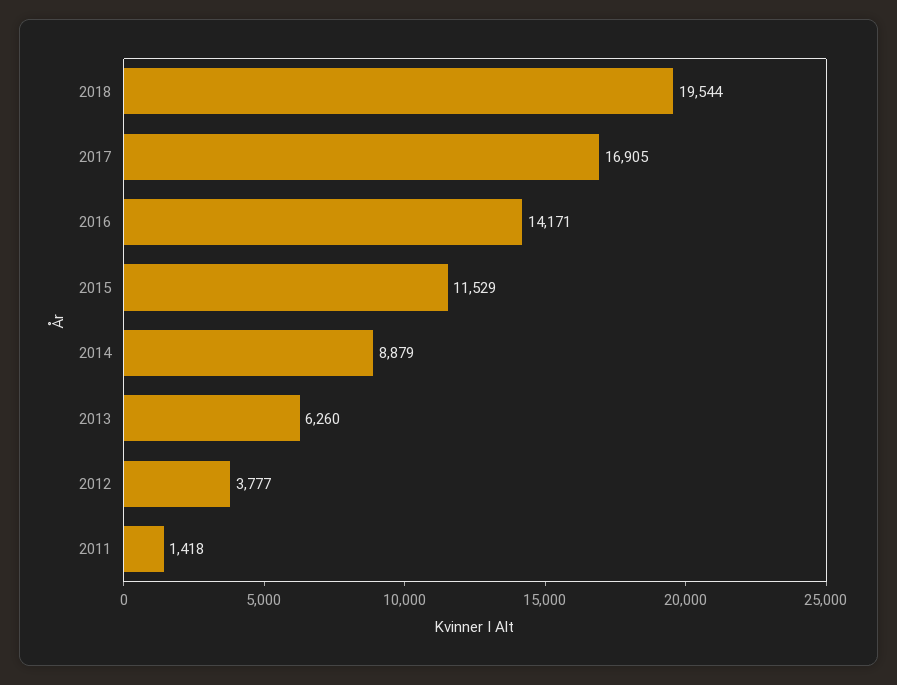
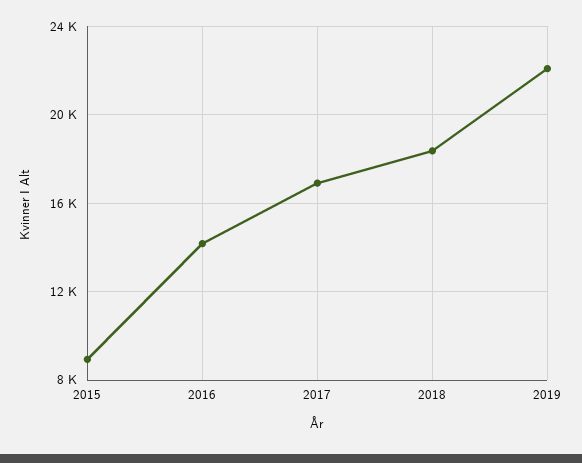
2018: 19544 -> 18500
2015: 11529 -> 9000
2014: 8879 -> none
2013: 6260 -> none
2012: 3777 -> none
2011: 1418 -> none
2019: none -> 22000

